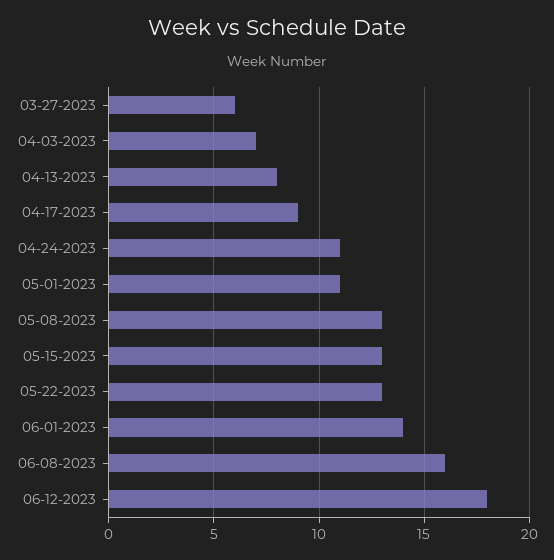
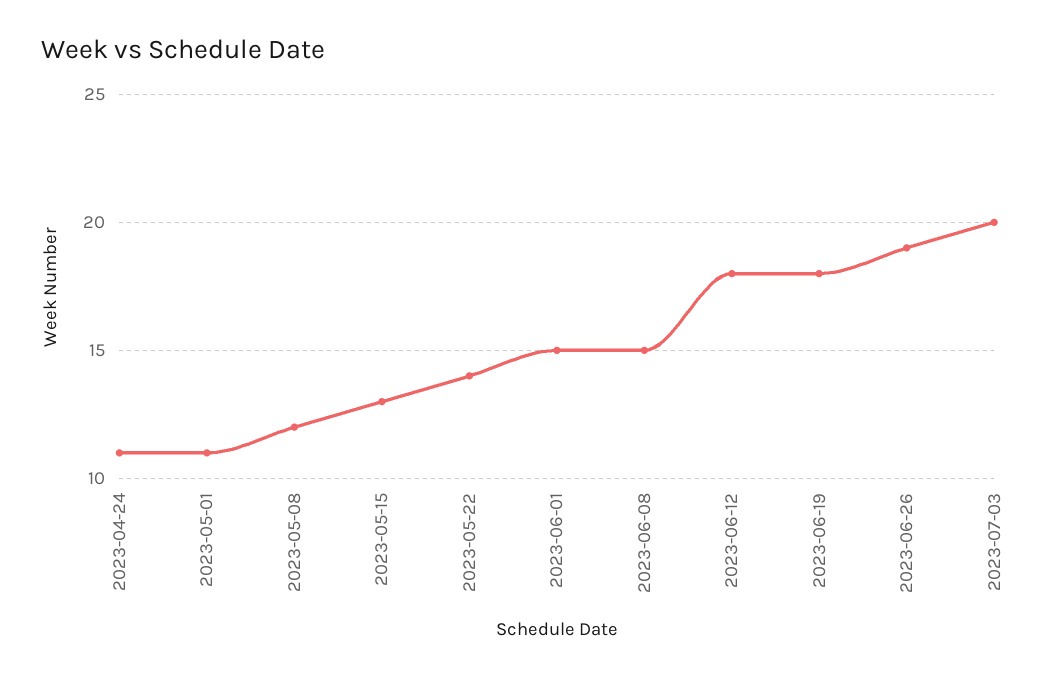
03-27-2023: 6 -> none
04-03-2023: 7 -> none
04-13-2023: 8 -> none
04-17-2023: 9 -> none
05-08-2023: 13 -> 12
05-22-2023: 13 -> 14
06-01-2023: 14 -> 15
06-08-2023: 16 -> 15
2023-06-19: none -> 18
2023-06-26: none -> 19
2023-07-03: none -> 20

